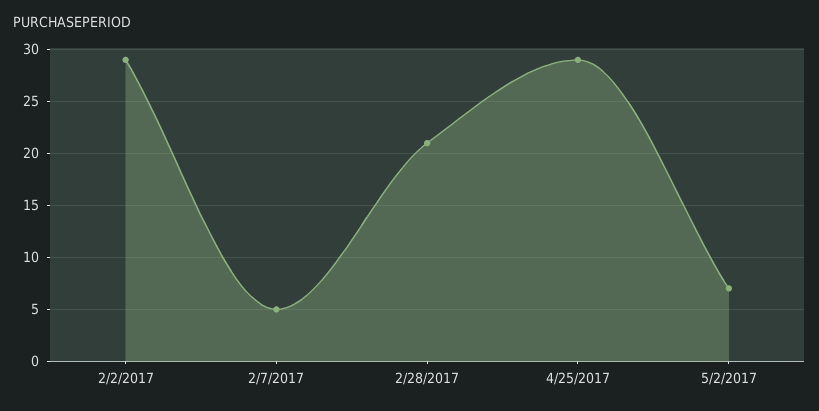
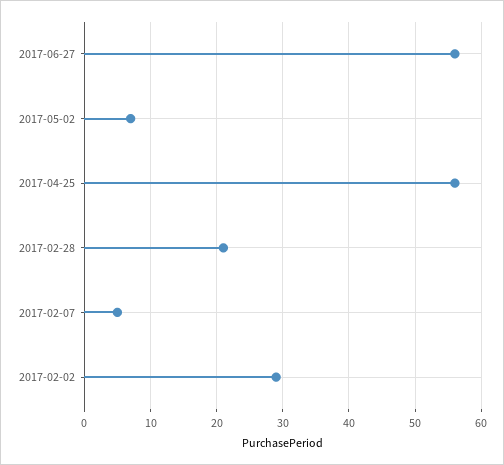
4/25/2017: 29 -> 56
2017-06-27: none -> 56

